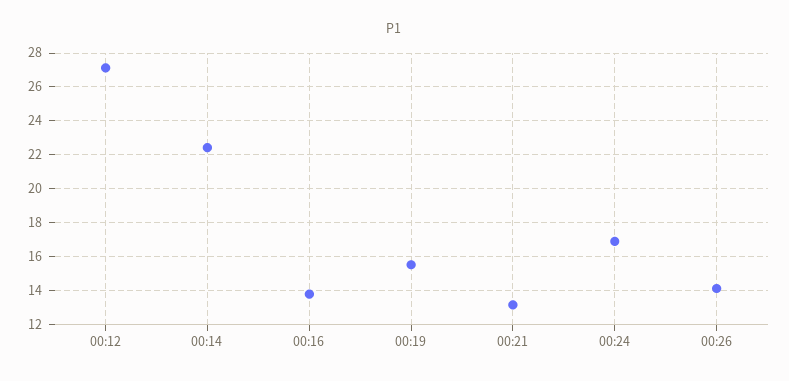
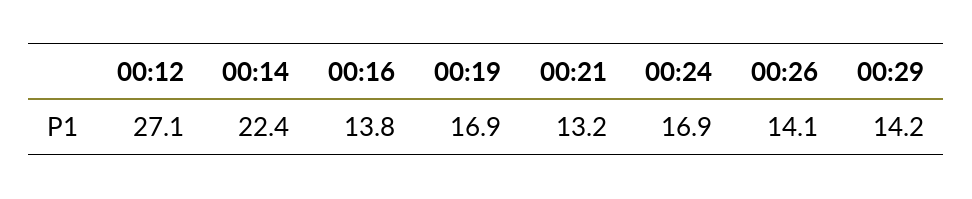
00:19: 15.5 -> 16.9
00:29: none -> 14.2

